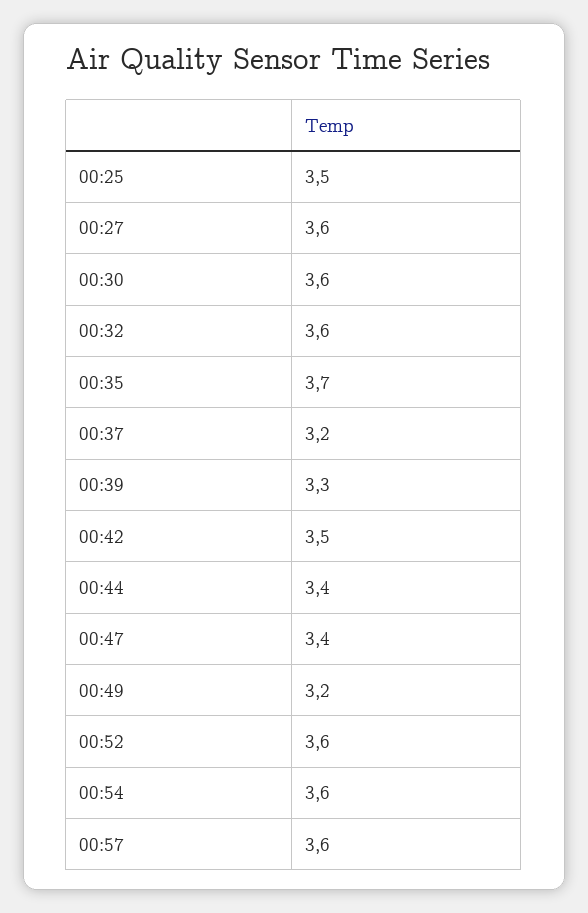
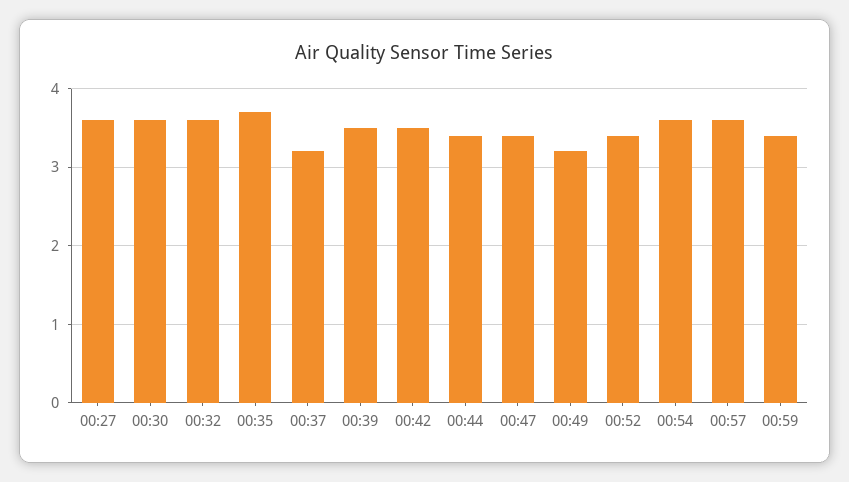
00:25: 3.5 -> none
00:39: 3.3 -> 3.5
00:52: 3.6 -> 3.4
00:59: none -> 3.4

